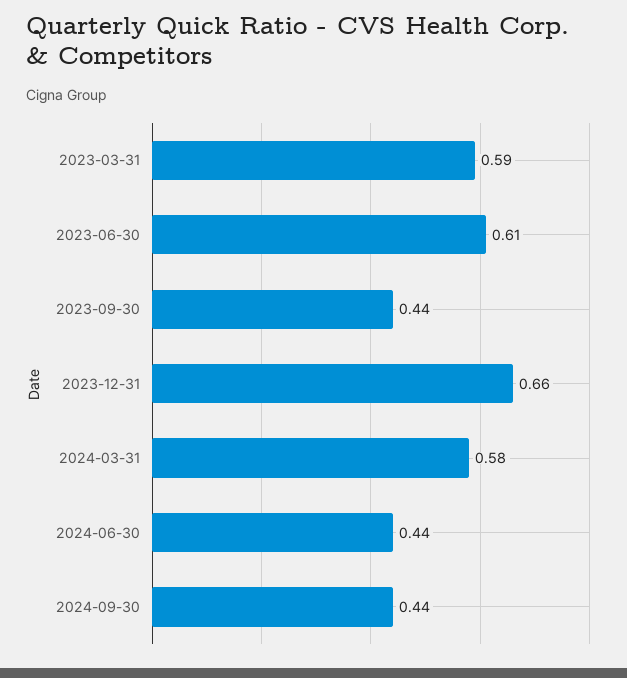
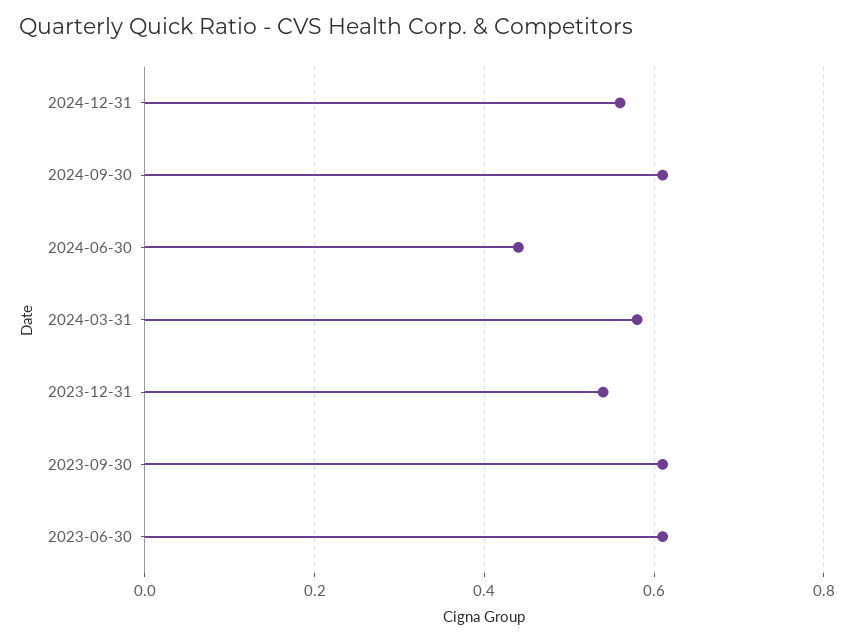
2023-03-31: 0.59 -> none
2023-09-30: 0.44 -> 0.6
2023-12-31: 0.66 -> 0.55
2024-09-30: 0.44 -> 0.6
2024-12-31: none -> 0.55

